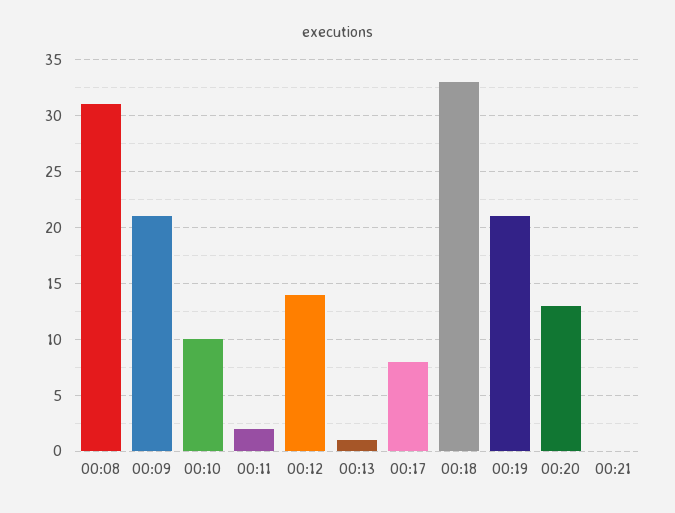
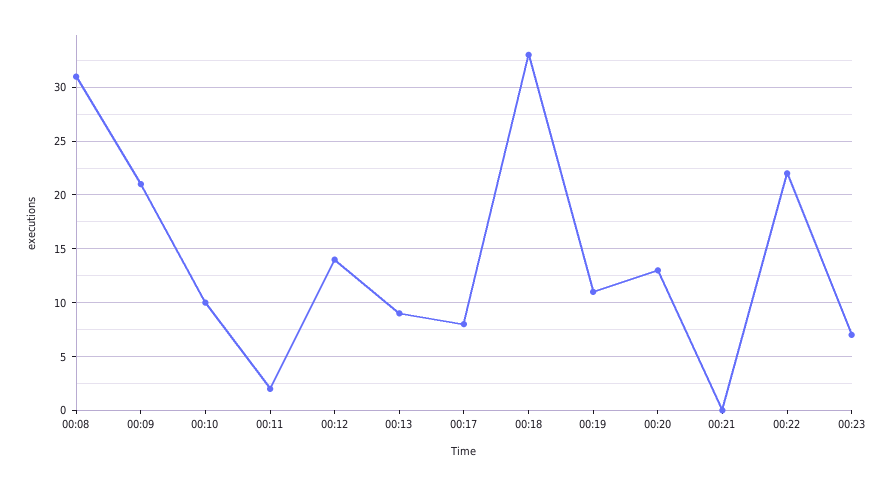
00:13: 1 -> 9
00:19: 21 -> 11
00:22: none -> 22
00:23: none -> 7

